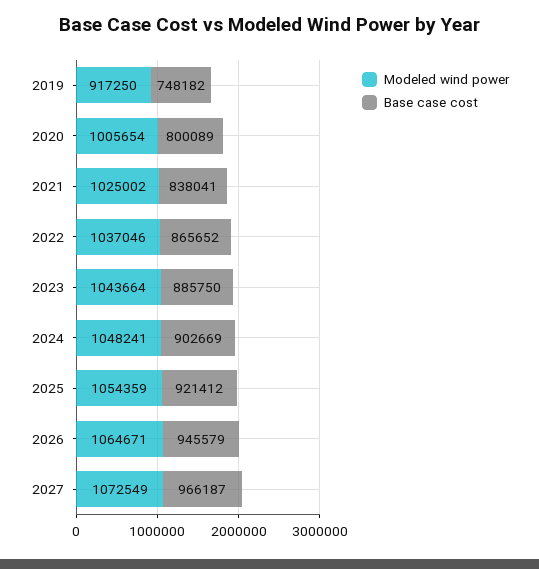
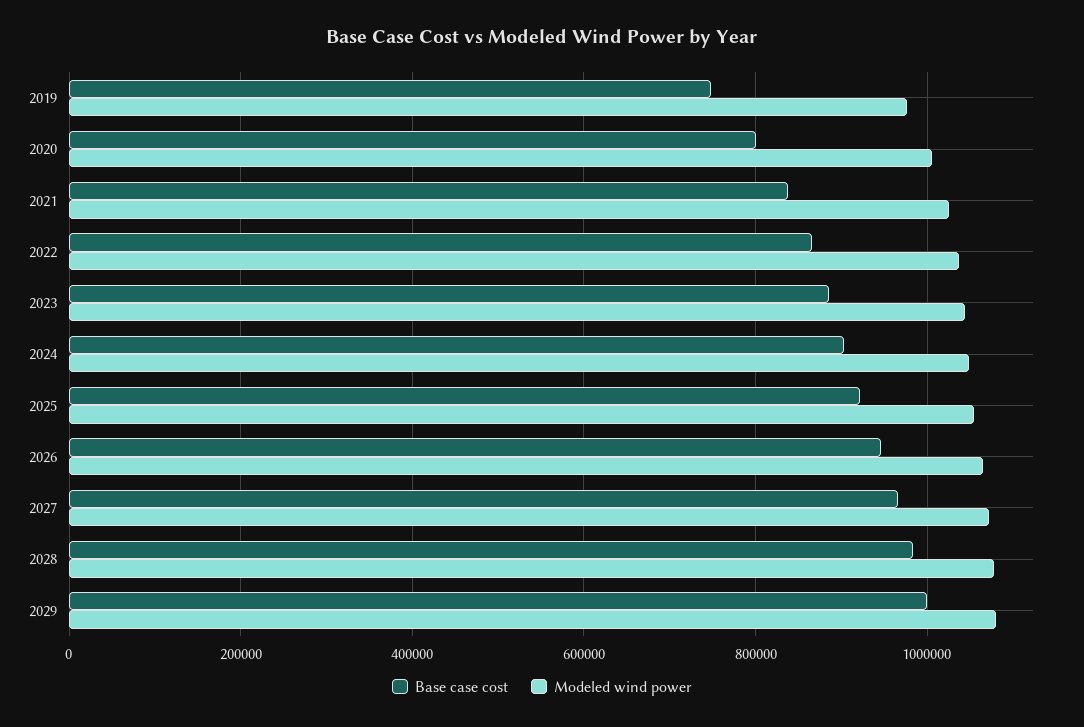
Modeled wind power, 2019: 917250 -> 980000
Base case cost, 2028: none -> 980000
Modeled wind power, 2028: none -> 1080000
Base case cost, 2029: none -> 1000000
Modeled wind power, 2029: none -> 1080000

